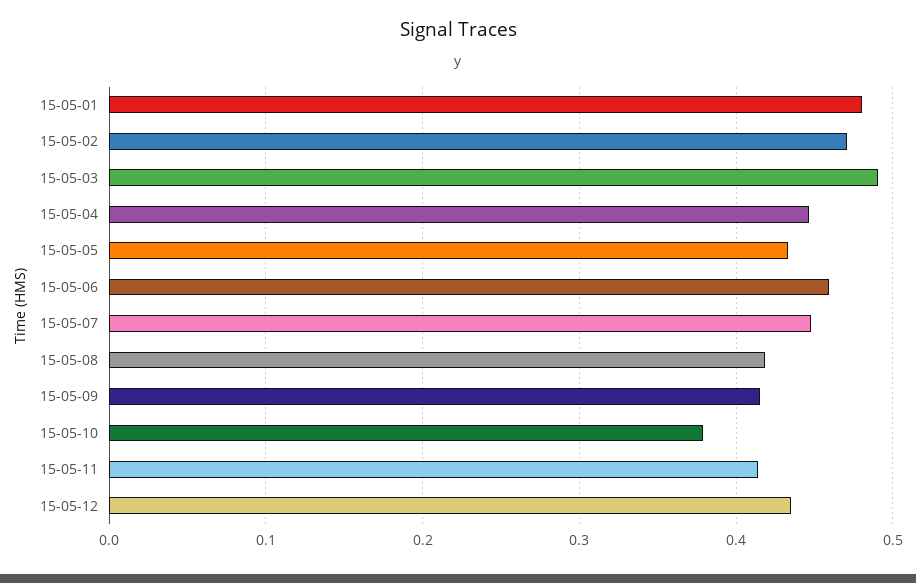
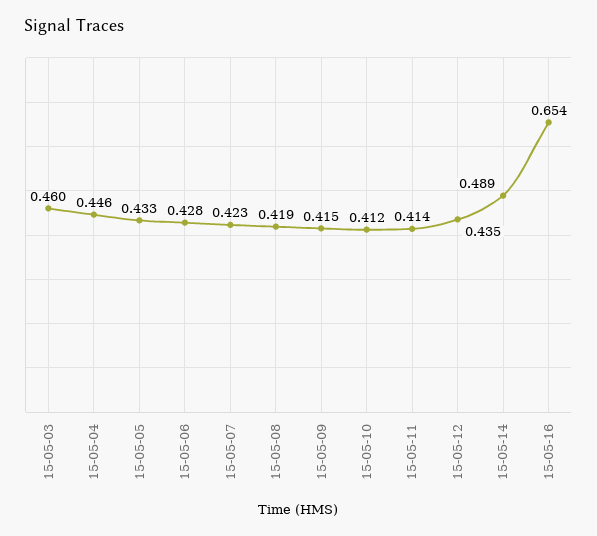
15-05-01: 0.48 -> none
15-05-02: 0.47 -> none
15-05-03: 0.49 -> 0.46
15-05-06: 0.46 -> 0.428
15-05-07: 0.45 -> 0.423
15-05-10: 0.38 -> 0.412
15-05-14: none -> 0.489
15-05-16: none -> 0.654

